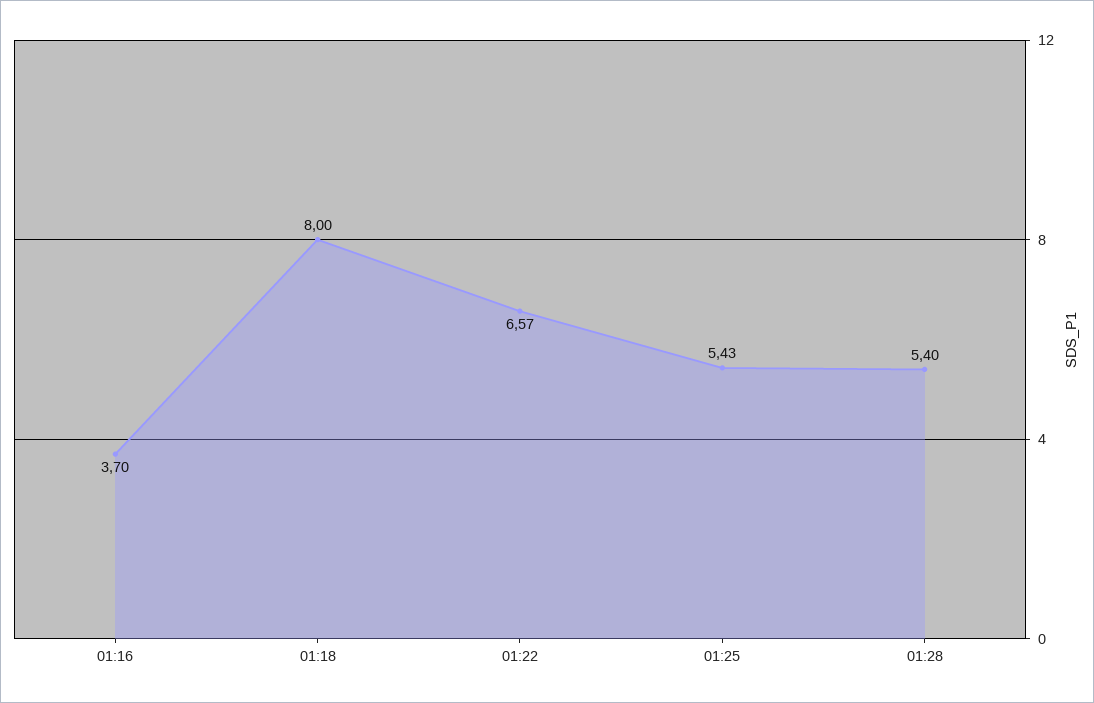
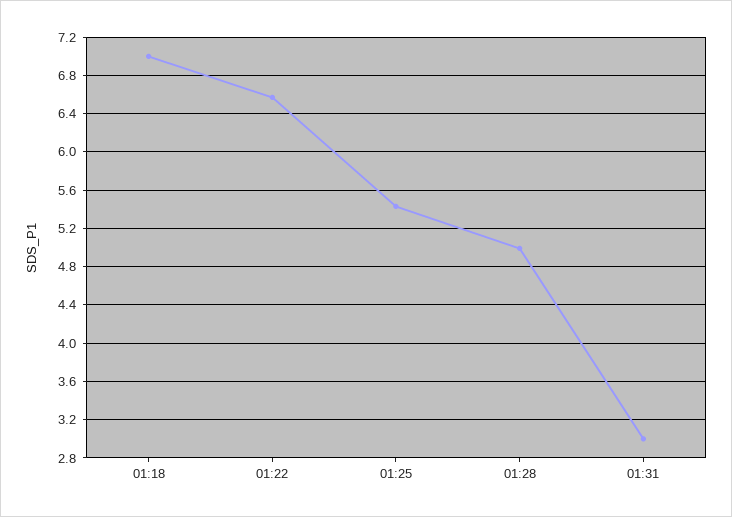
01:16: 3.7 -> none
01:18: 8 -> 7
01:28: 5.4 -> 5
01:31: none -> 3

